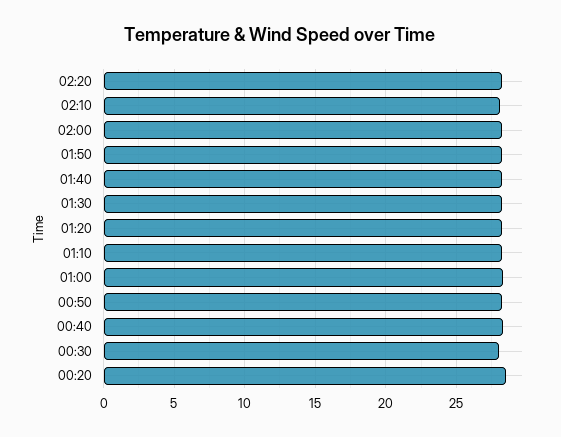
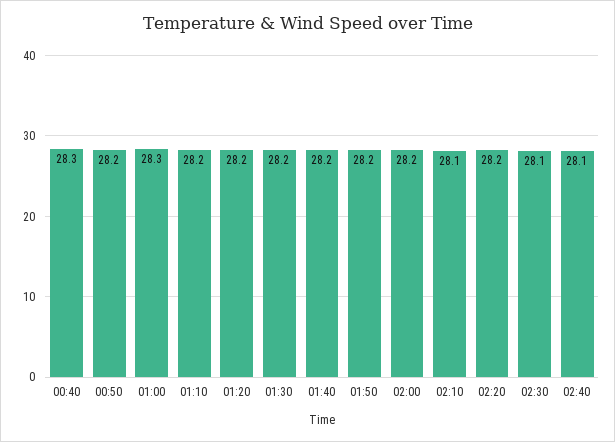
00:30: 28 -> none
00:20: 28.5 -> none
02:30: none -> 28.1
02:40: none -> 28.1

